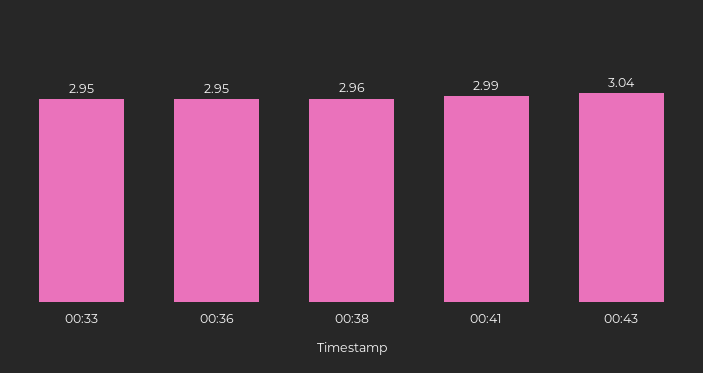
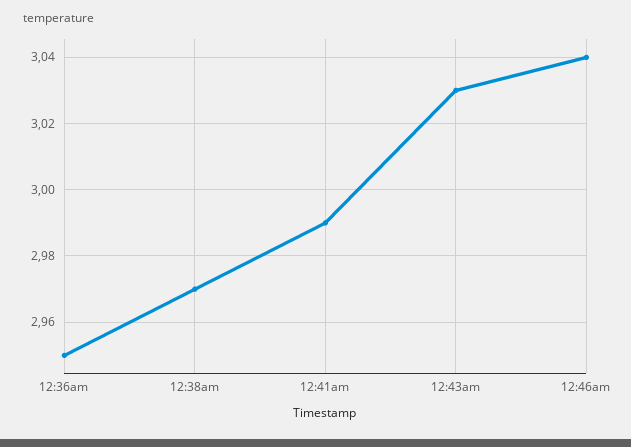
00:33: 2.95 -> none
00:38: 2.96 -> 2.97
00:43: 3.04 -> 3.03
12:46am: none -> 3.04

